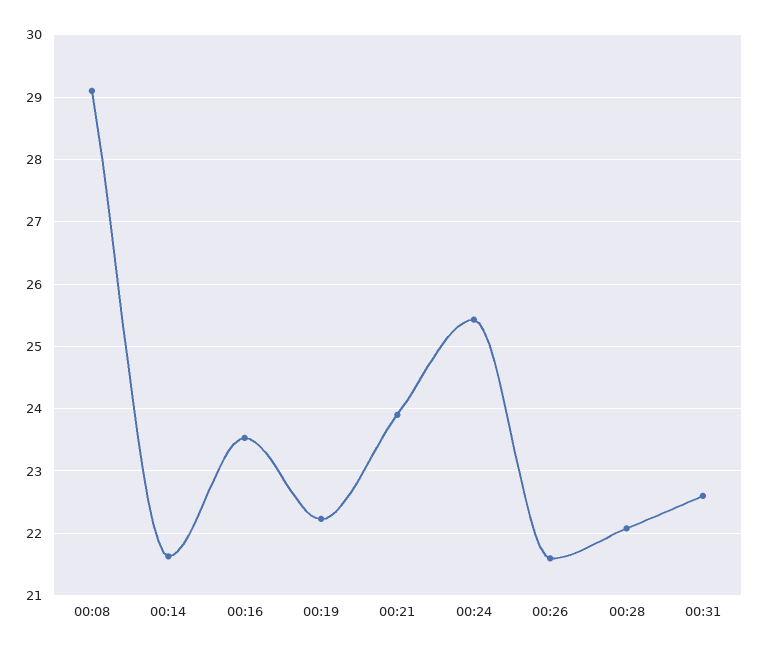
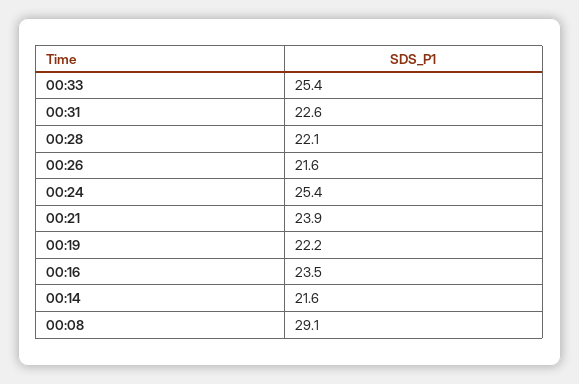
00:33: none -> 25.4

